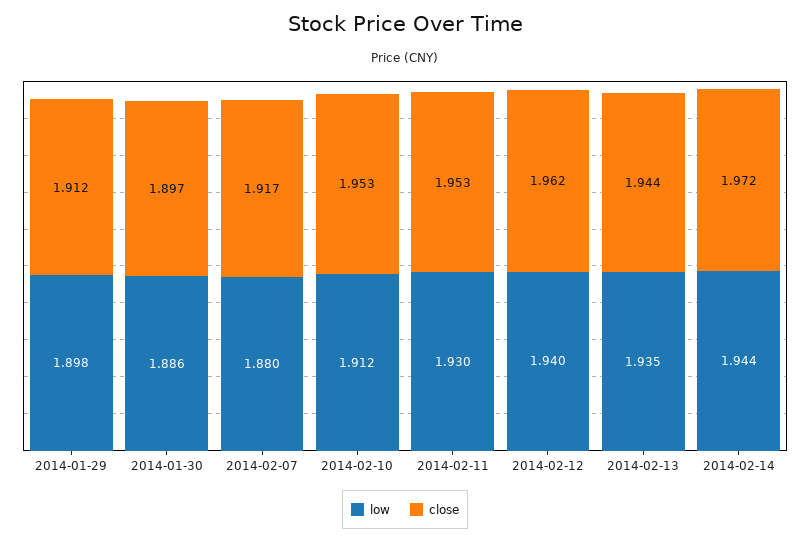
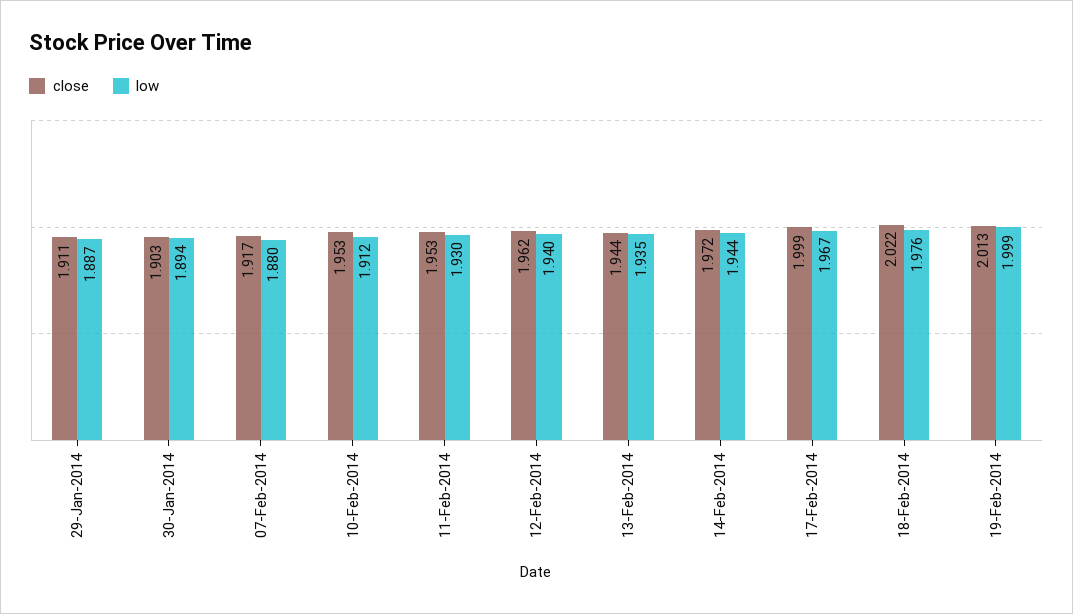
low, 2014-01-29: 1.898 -> 1.887
close, 2014-01-29: 1.912 -> 1.911
low, 2014-01-30: 1.886 -> 1.894
close, 2014-01-30: 1.897 -> 1.903
close, 17-Feb-2014: none -> 1.999
low, 17-Feb-2014: none -> 1.967
close, 18-Feb-2014: none -> 2.022
low, 18-Feb-2014: none -> 1.976
close, 19-Feb-2014: none -> 2.013
low, 19-Feb-2014: none -> 1.999

